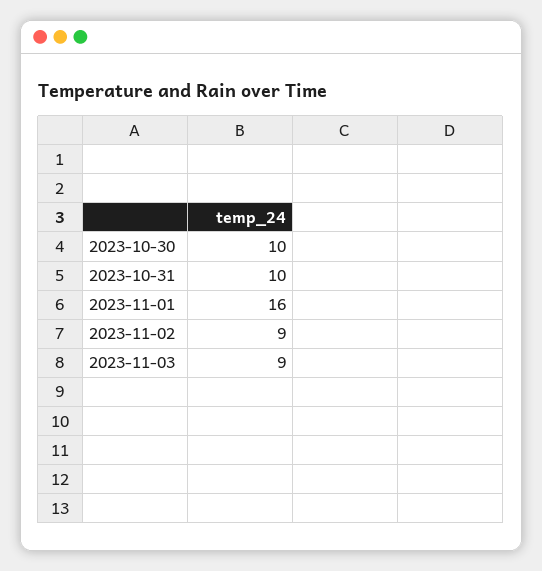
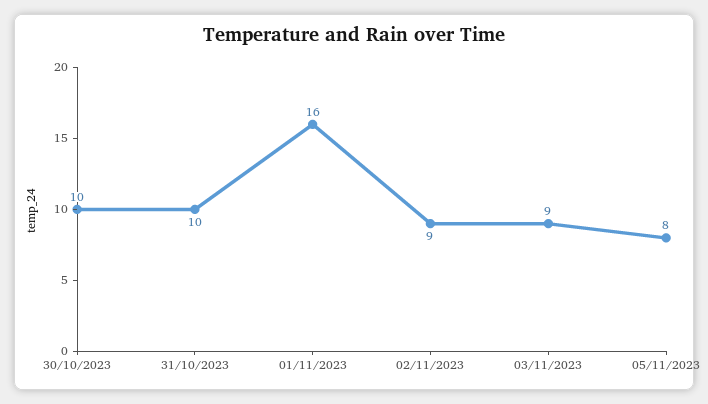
05/11/2023: none -> 8

